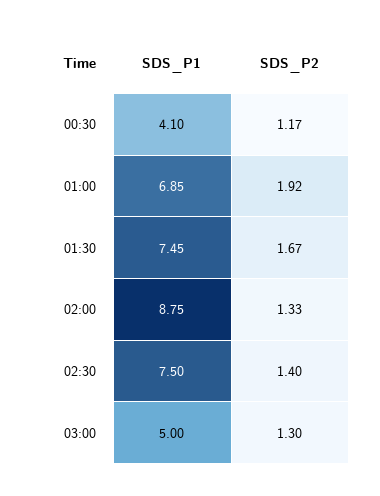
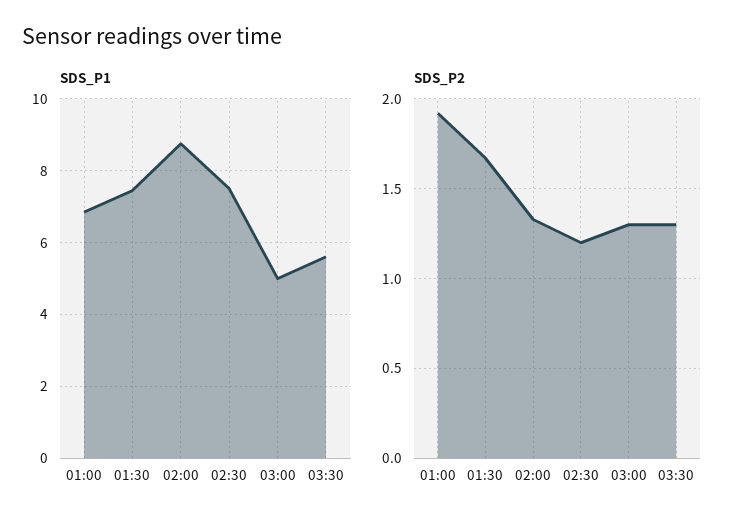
SDS_P1, 00:30: 4.1 -> none
SDS_P2, 00:30: 1.17 -> none
SDS_P2, 02:30: 1.4 -> 1.2
SDS_P1, 03:30: none -> 5.6
SDS_P2, 03:30: none -> 1.3

